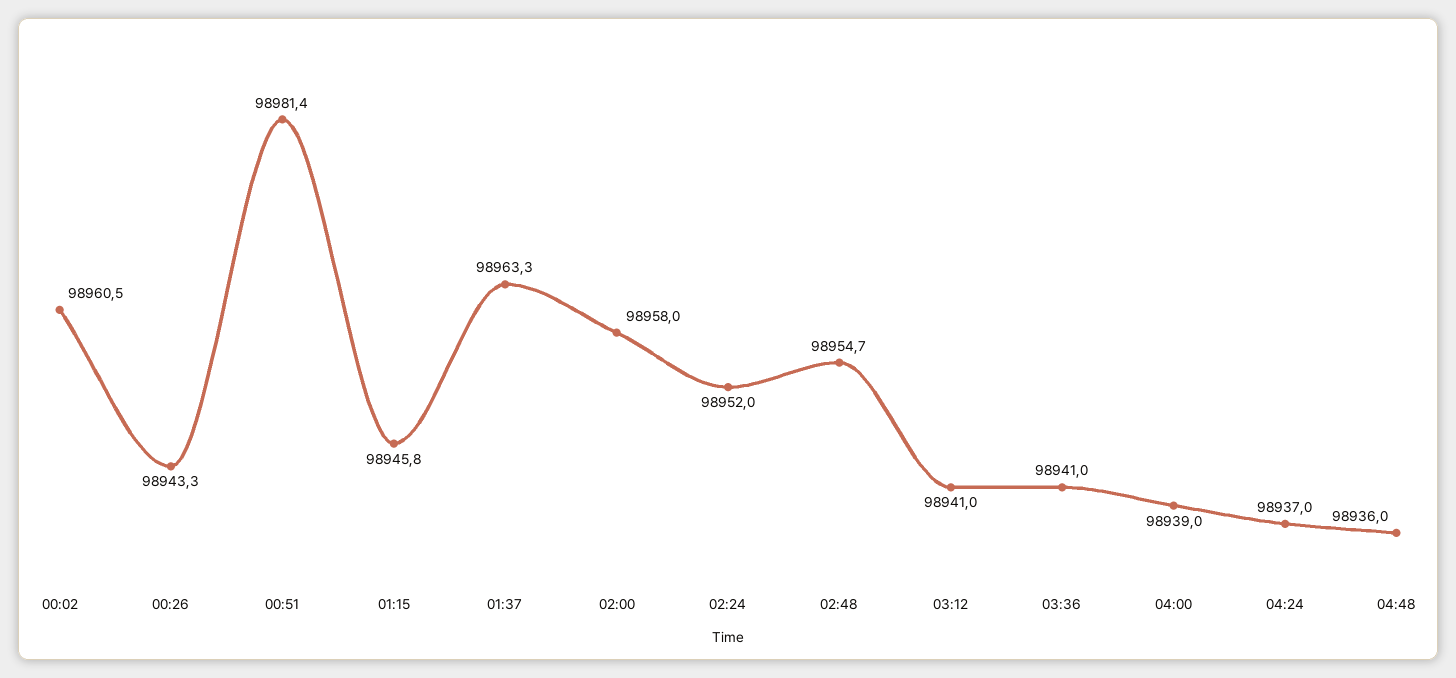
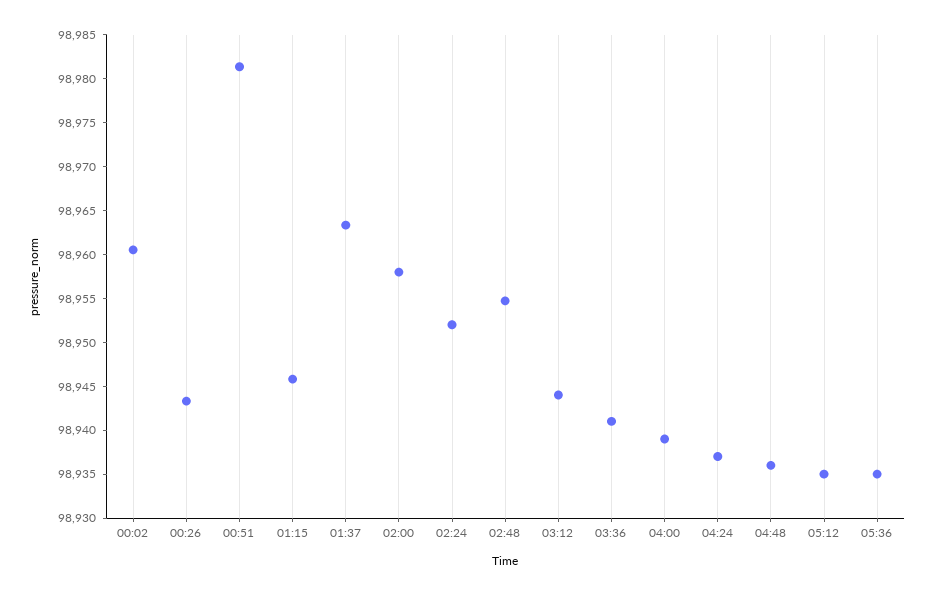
03:12: 98941 -> 98944
05:12: none -> 98935
05:36: none -> 98935

